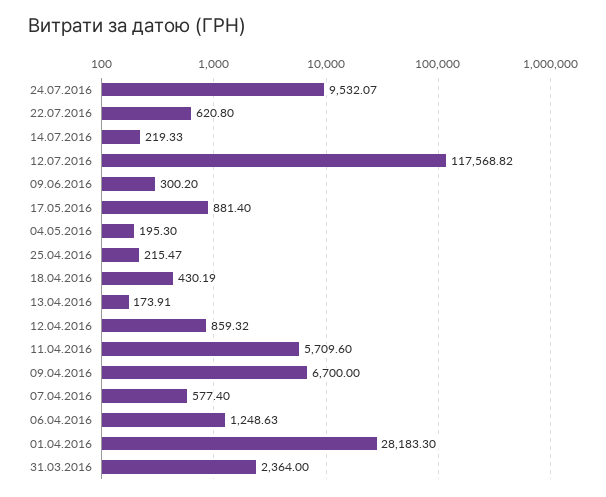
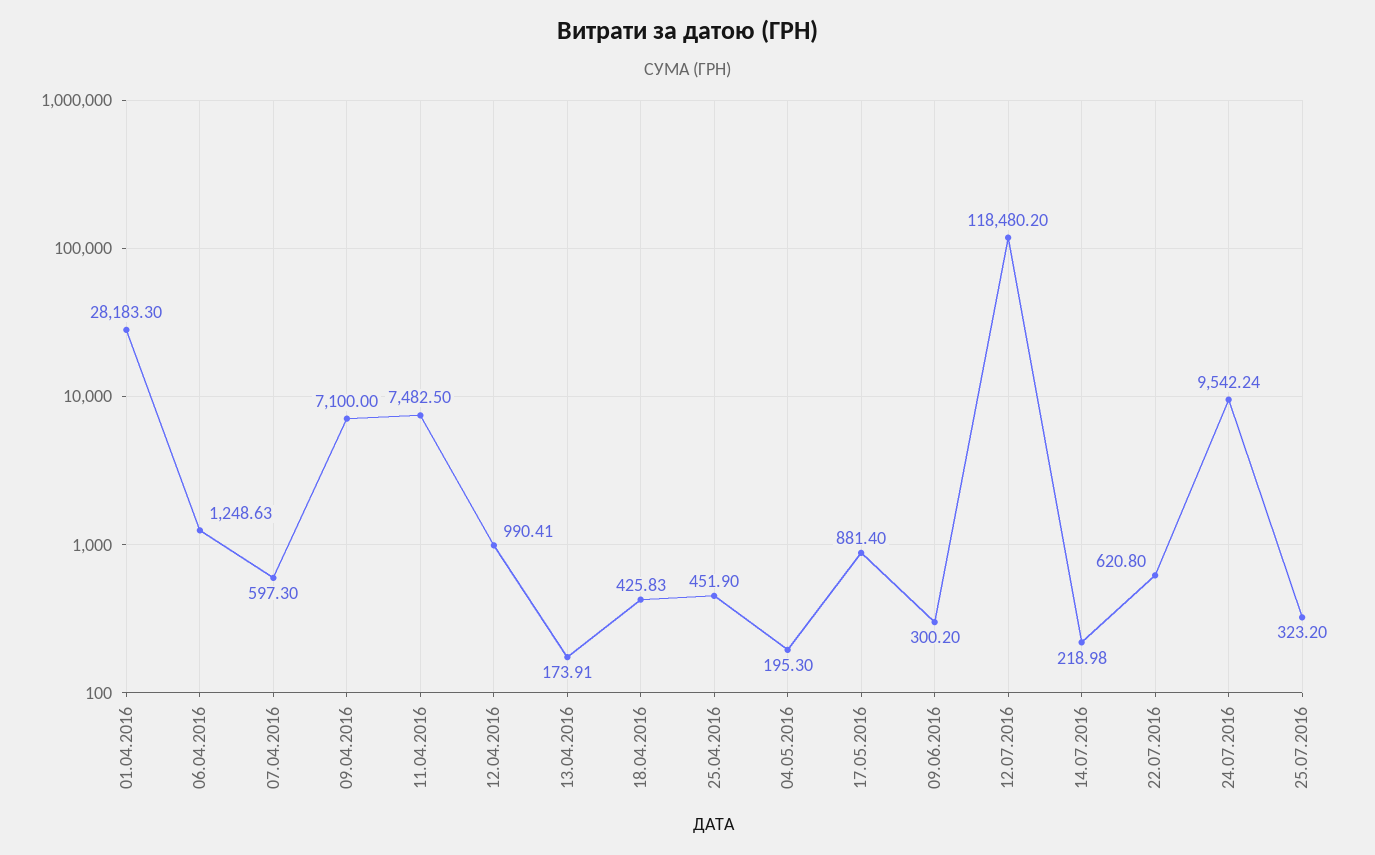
24.07.2016: 9532.07 -> 9542.24
14.07.2016: 219.33 -> 218.98
12.07.2016: 117568.82 -> 118480.2
25.04.2016: 215.47 -> 451.9
18.04.2016: 430.19 -> 425.83
12.04.2016: 859.32 -> 990.41
11.04.2016: 5709.6 -> 7482.5
09.04.2016: 6700 -> 7100
07.04.2016: 577.4 -> 597.3
31.03.2016: 2364 -> none
25.07.2016: none -> 323.2

